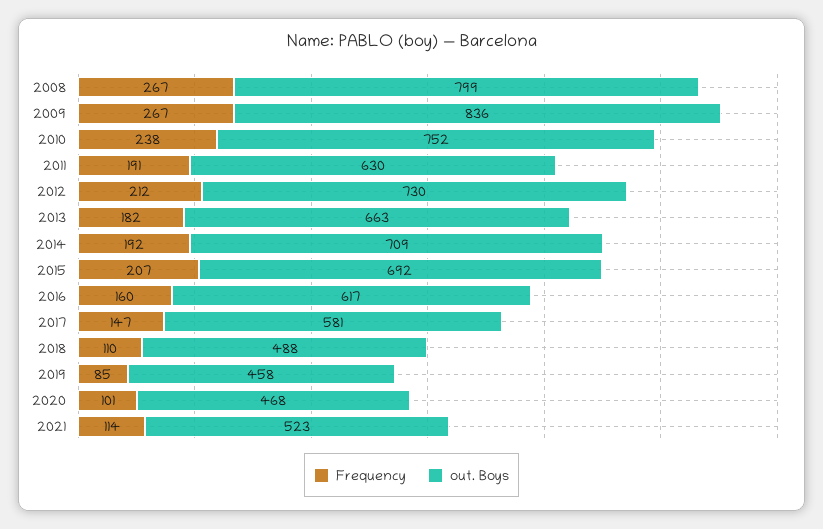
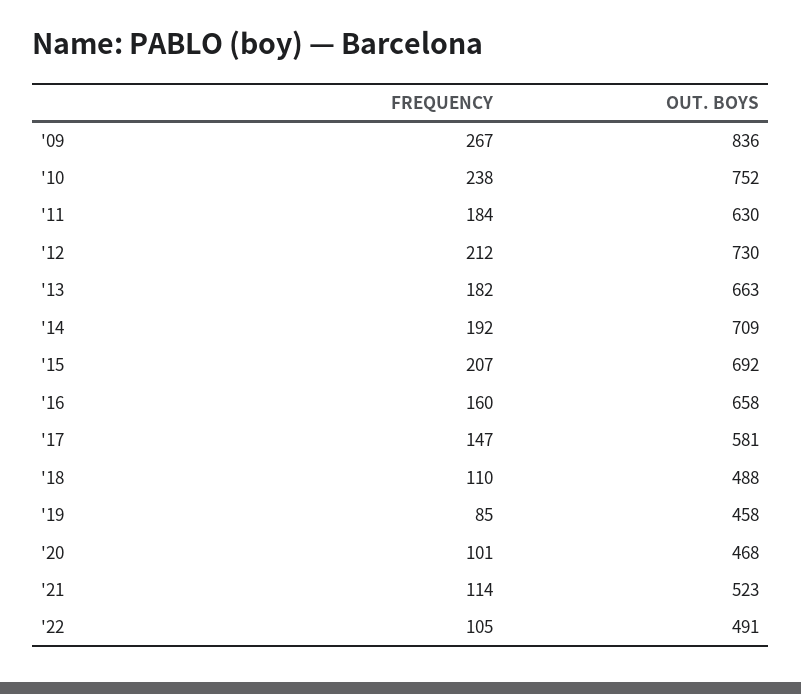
Frequency, 2008: 267 -> none
out. Boys, 2008: 799 -> none
Frequency, 2011: 191 -> 184
out. Boys, 2016: 617 -> 658
Frequency, '22: none -> 105
out. Boys, '22: none -> 491

